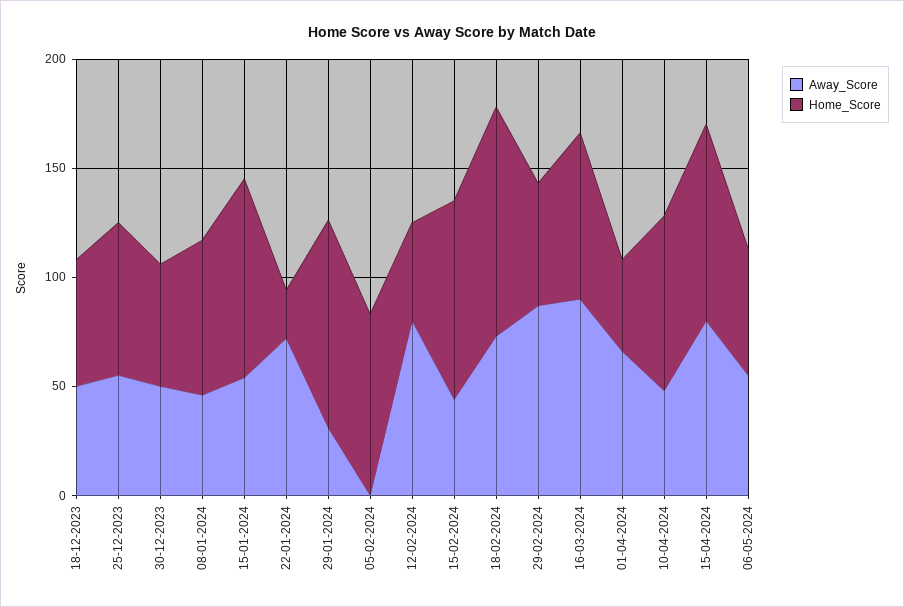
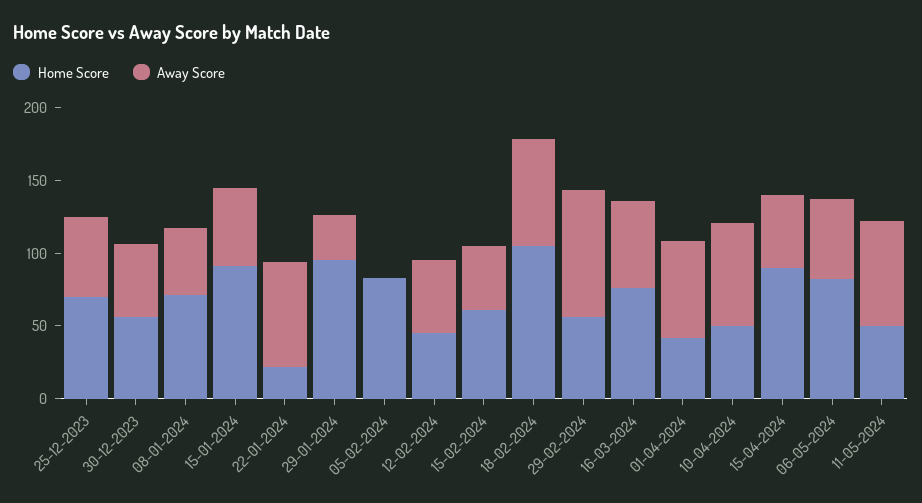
Away_Score, 18-12-2023: 50 -> none
Home_Score, 18-12-2023: 60 -> none
Away_Score, 12-02-2024: 80 -> 50
Home_Score, 15-02-2024: 90 -> 60
Away_Score, 16-03-2024: 90 -> 60
Away_Score, 10-04-2024: 50 -> 70
Home_Score, 10-04-2024: 80 -> 50
Away_Score, 15-04-2024: 80 -> 50
Home_Score, 06-05-2024: 60 -> 80
Home_Score, 11-05-2024: none -> 50
Away_Score, 11-05-2024: none -> 70

